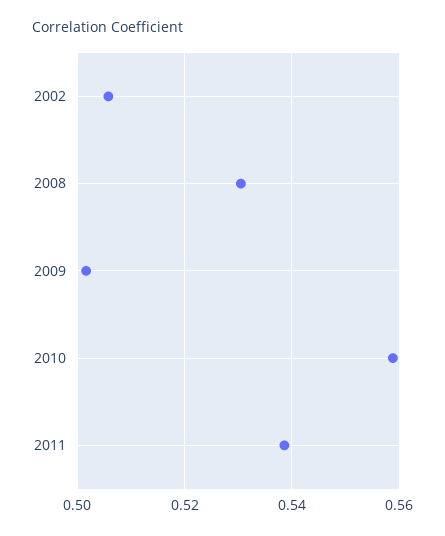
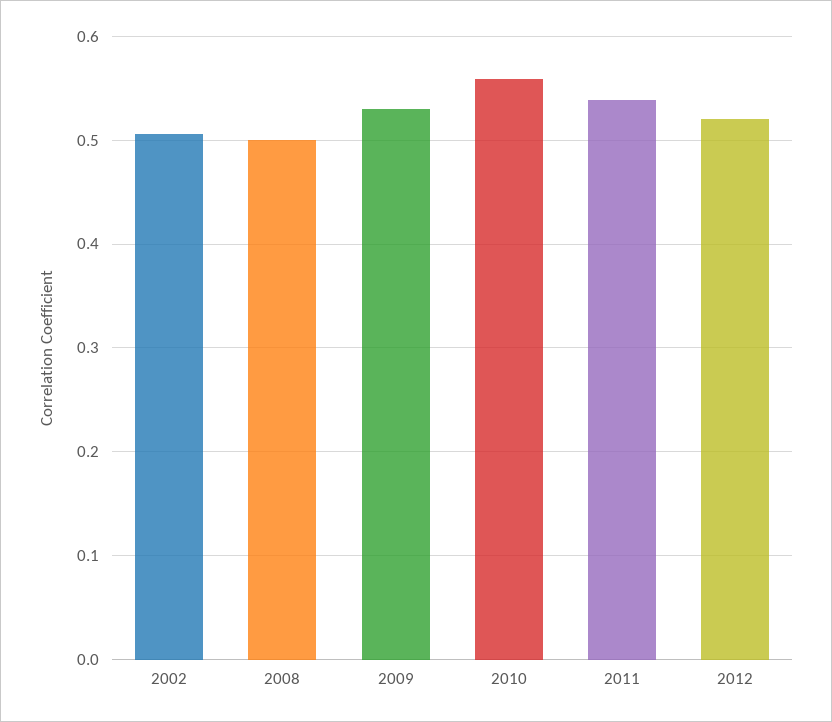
2008: 0.53 -> 0.5
2009: 0.502 -> 0.53
2012: none -> 0.52

